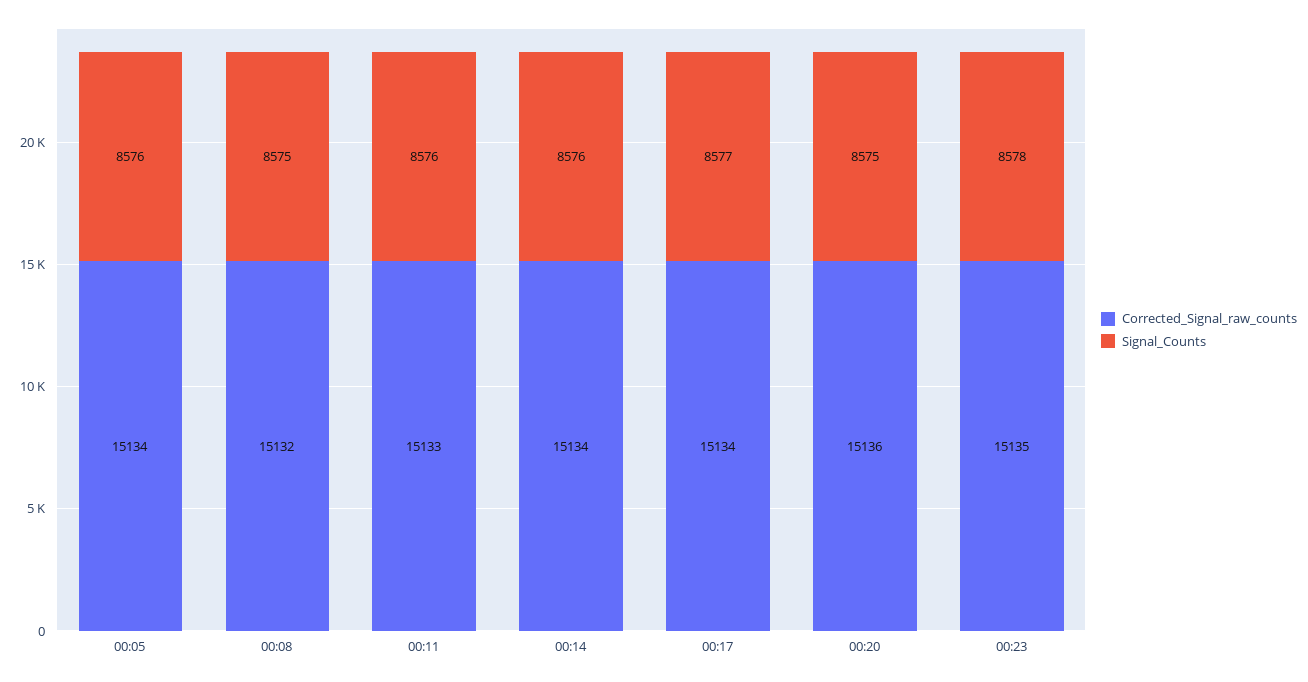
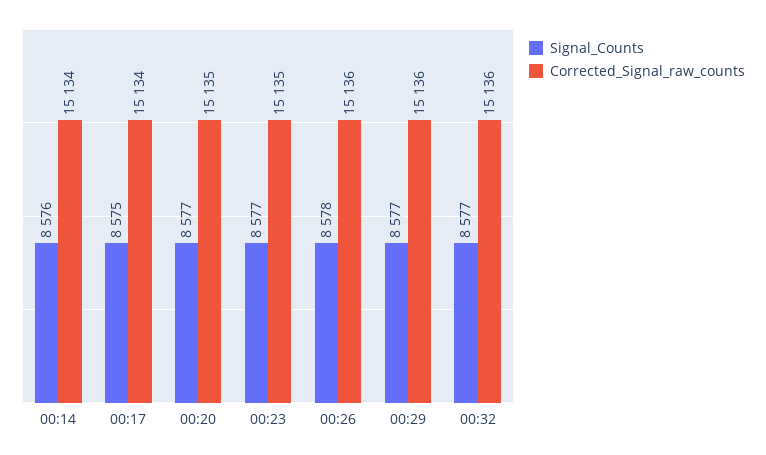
Corrected_Signal_raw_counts, 00:05: 15134 -> none
Signal_Counts, 00:05: 8576 -> none
Corrected_Signal_raw_counts, 00:08: 15132 -> none
Signal_Counts, 00:08: 8575 -> none
Corrected_Signal_raw_counts, 00:11: 15133 -> none
Signal_Counts, 00:11: 8576 -> none
Signal_Counts, 00:17: 8577 -> 8575
Corrected_Signal_raw_counts, 00:20: 15136 -> 15135
Signal_Counts, 00:20: 8575 -> 8577
Signal_Counts, 00:23: 8578 -> 8577
Signal_Counts, 00:26: none -> 8578
Corrected_Signal_raw_counts, 00:26: none -> 15136
Signal_Counts, 00:29: none -> 8577
Corrected_Signal_raw_counts, 00:29: none -> 15136
Signal_Counts, 00:32: none -> 8577
Corrected_Signal_raw_counts, 00:32: none -> 15136

